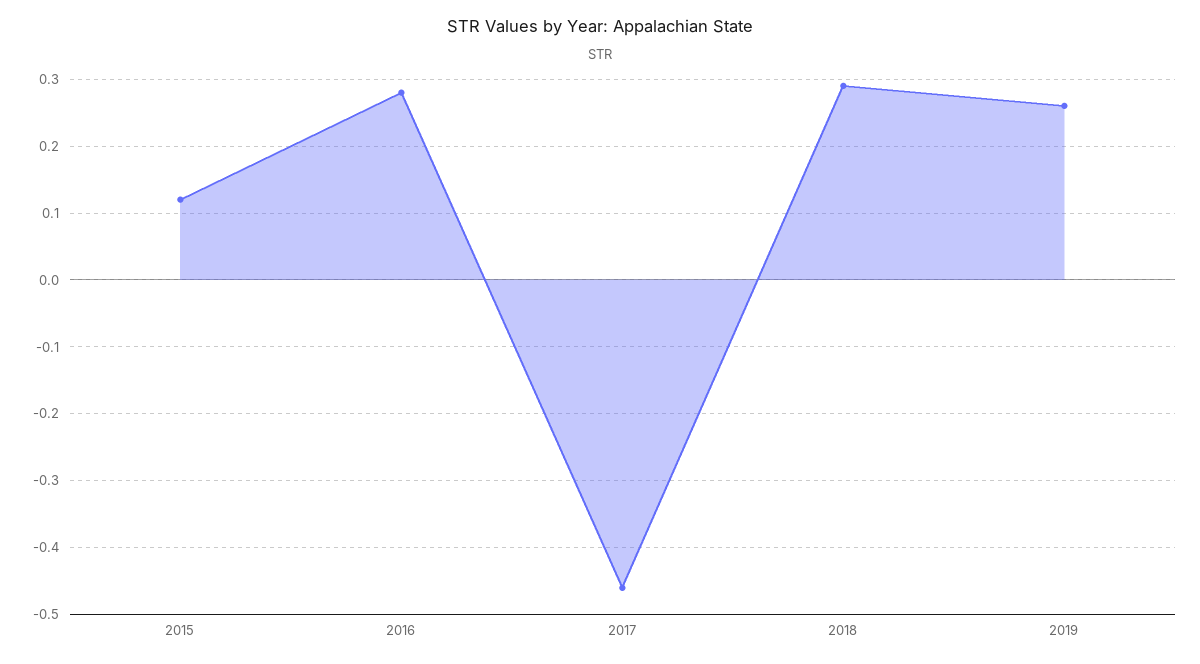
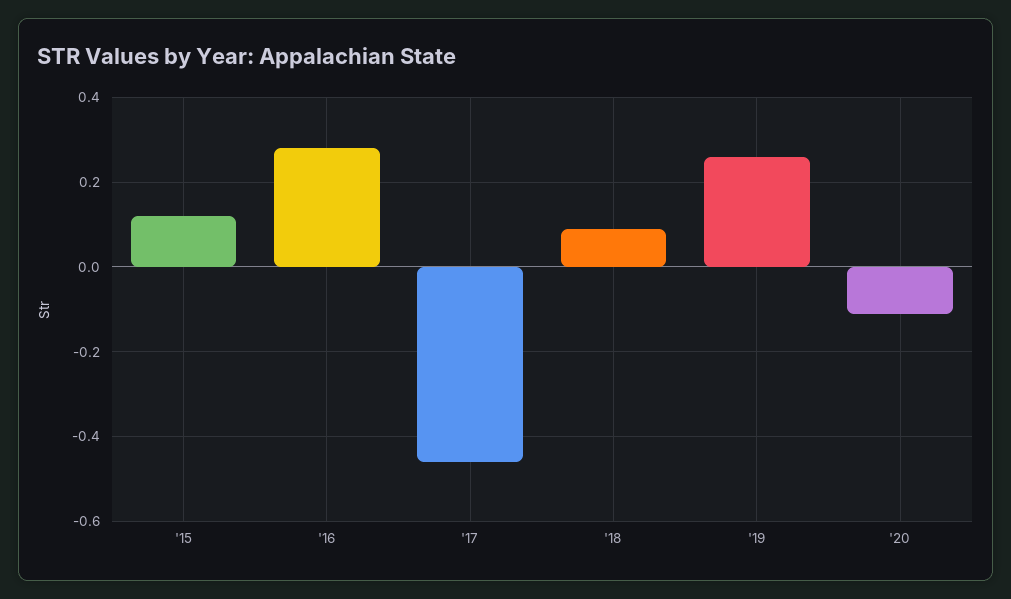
2018: 0.29 -> 0.1
'20: none -> -0.1

